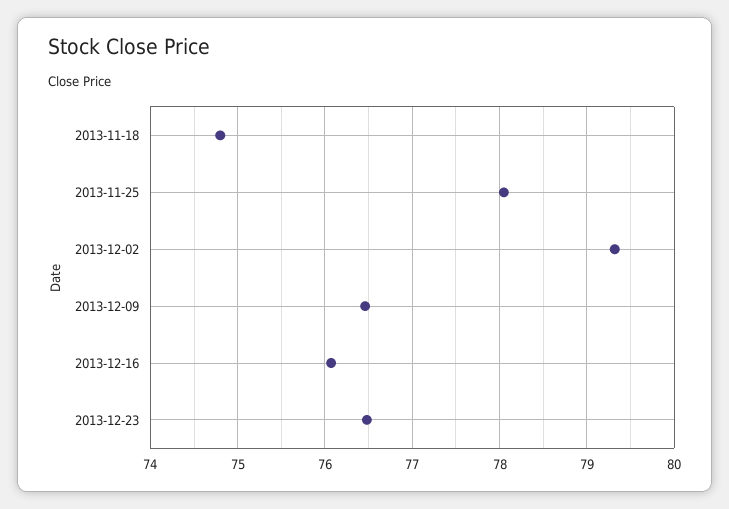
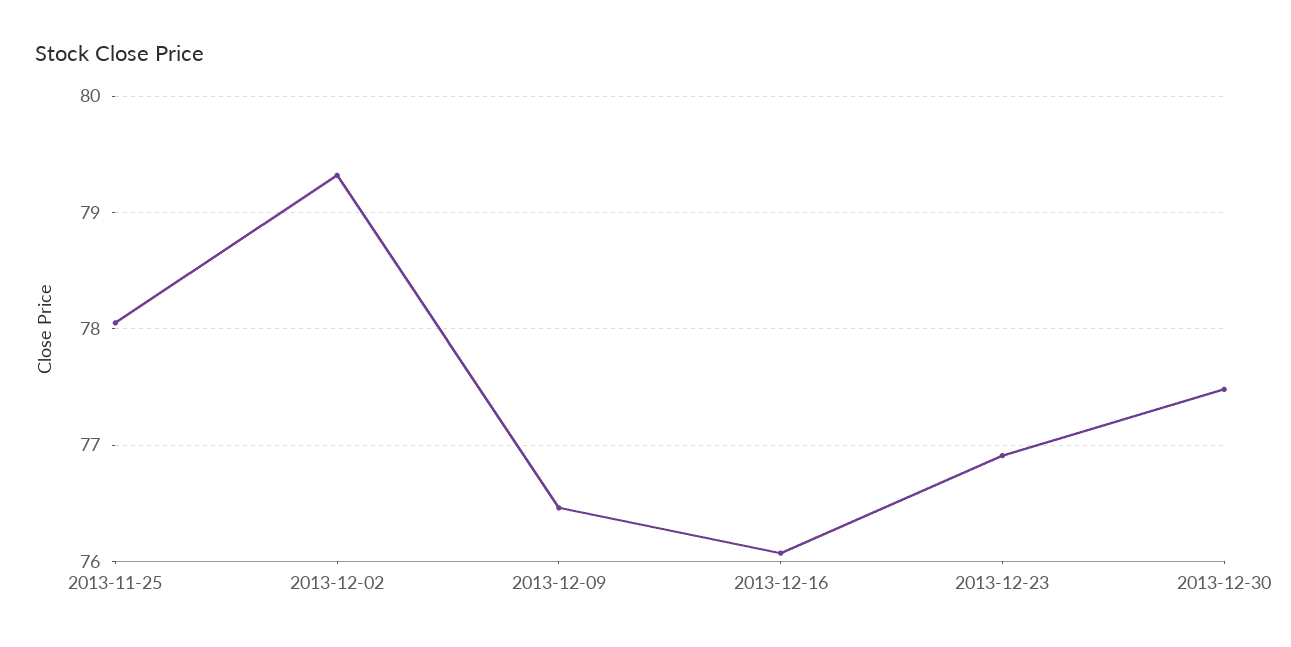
2013-11-18: 74.8 -> none
2013-12-23: 76.5 -> 76.9
2013-12-30: none -> 77.5

